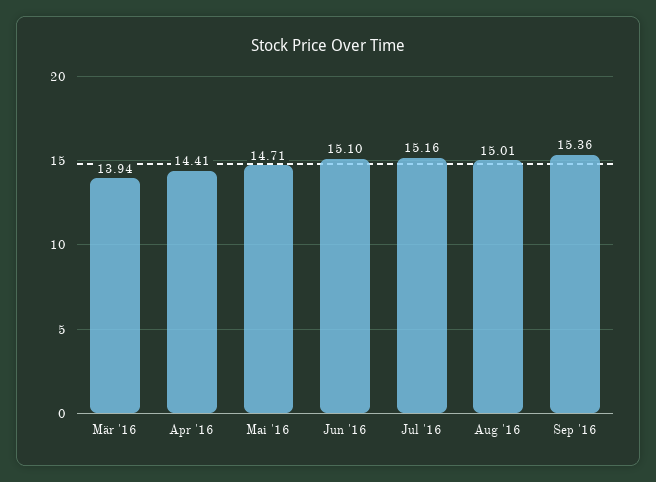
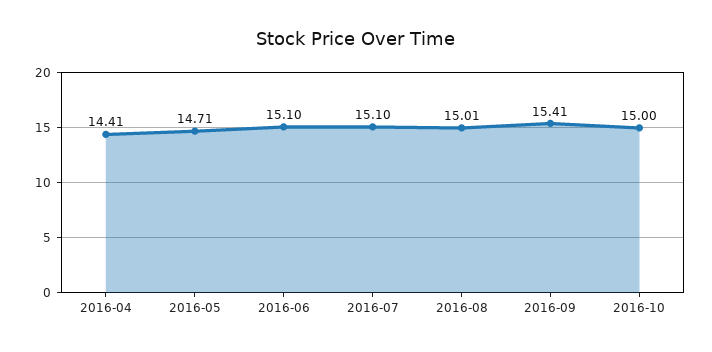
Mär '16: 13.94 -> none
Jul '16: 15.16 -> 15.1
Sep '16: 15.36 -> 15.41
2016-10: none -> 15

